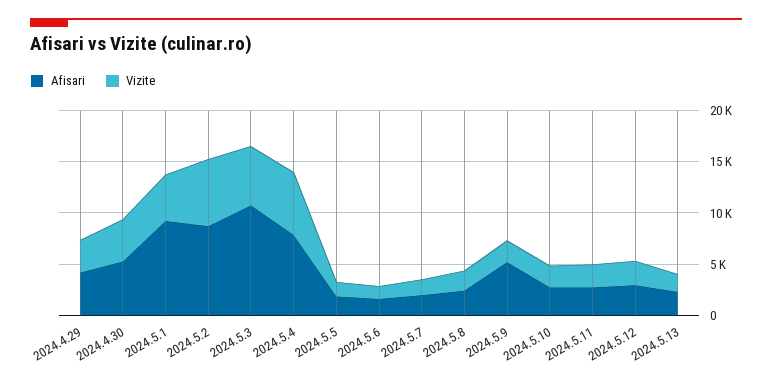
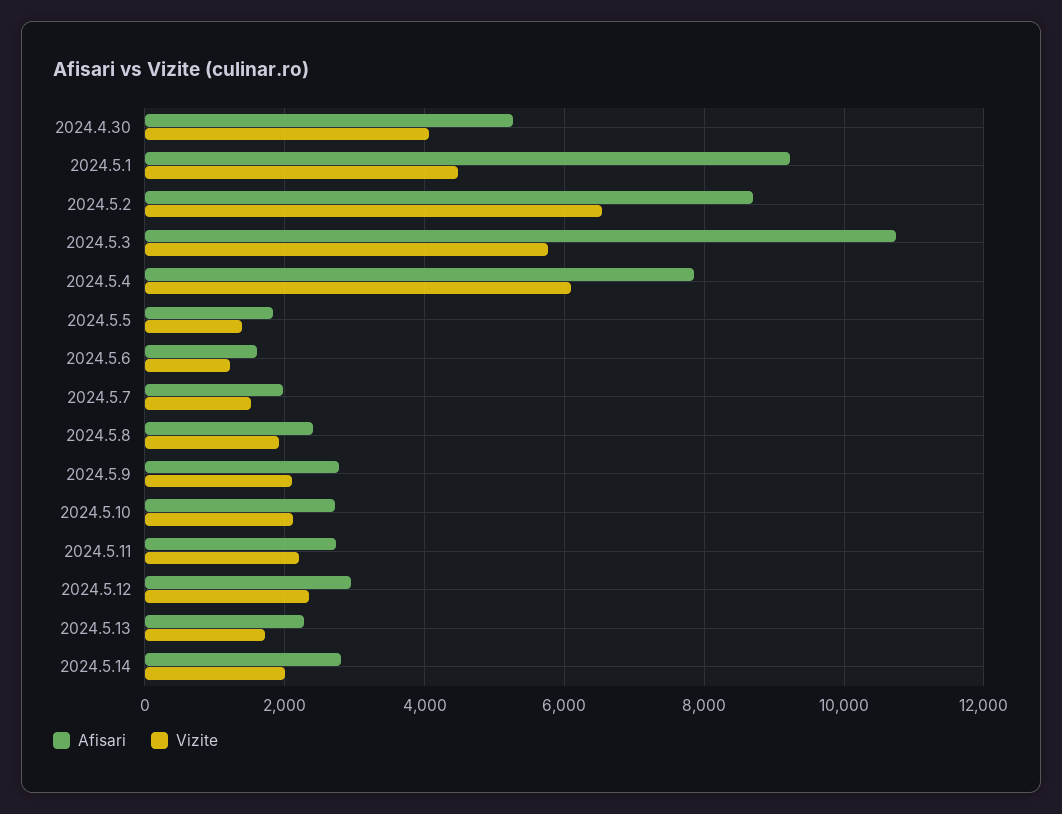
Afisari, 2024.4.29: 4000 -> none
Vizite, 2024.4.29: 3000 -> none
Afisari, 2024.5.9: 5000 -> 2800
Afisari, 2024.5.14: none -> 2800
Vizite, 2024.5.14: none -> 2000

